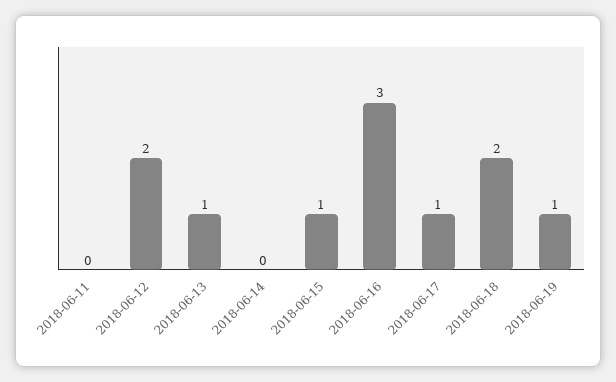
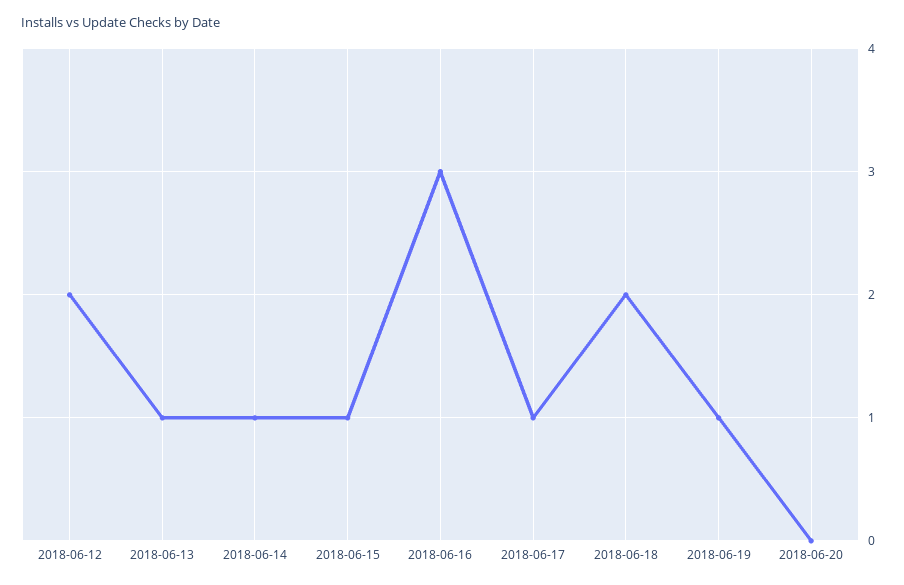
2018-06-11: 0 -> none
2018-06-14: 0 -> 1
2018-06-20: none -> 0

